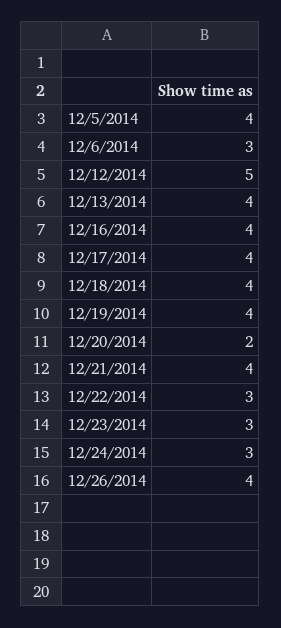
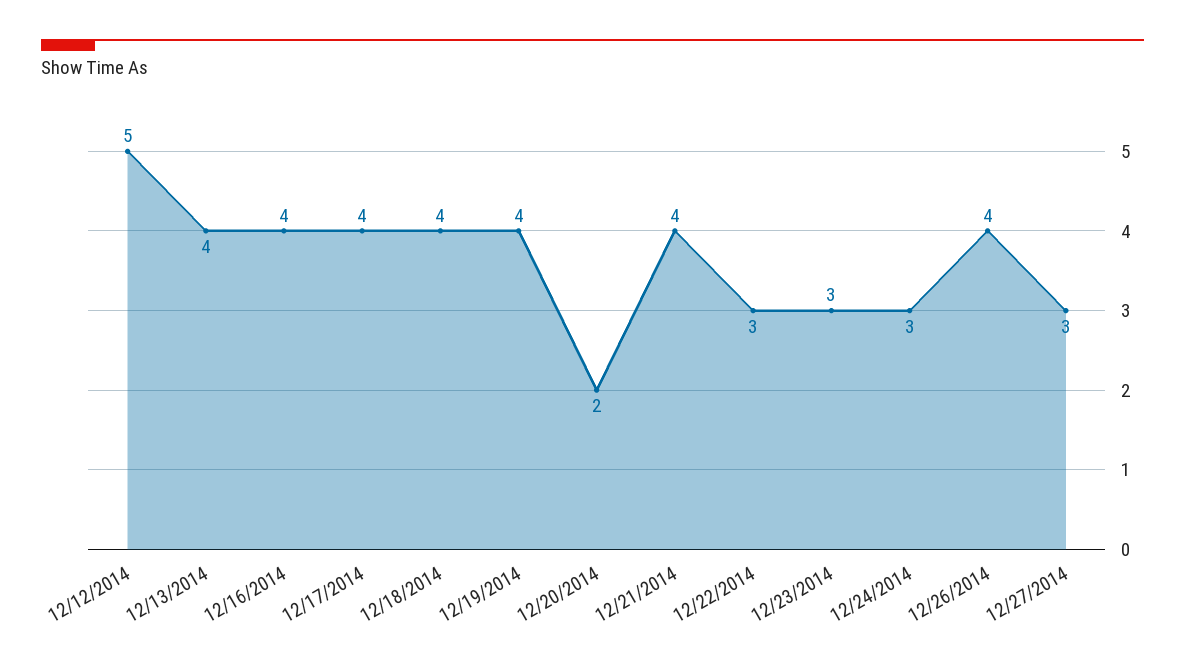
12/5/2014: 4 -> none
12/6/2014: 3 -> none
12/27/2014: none -> 3

